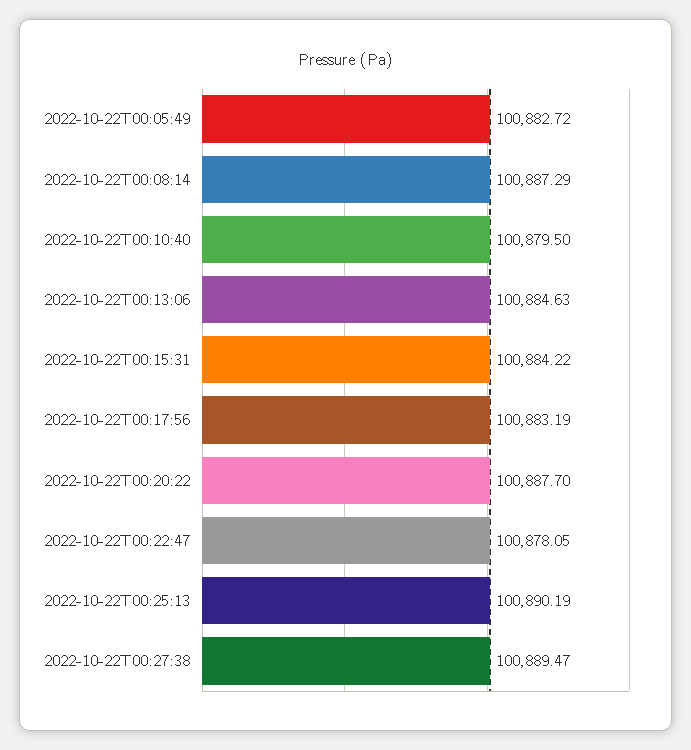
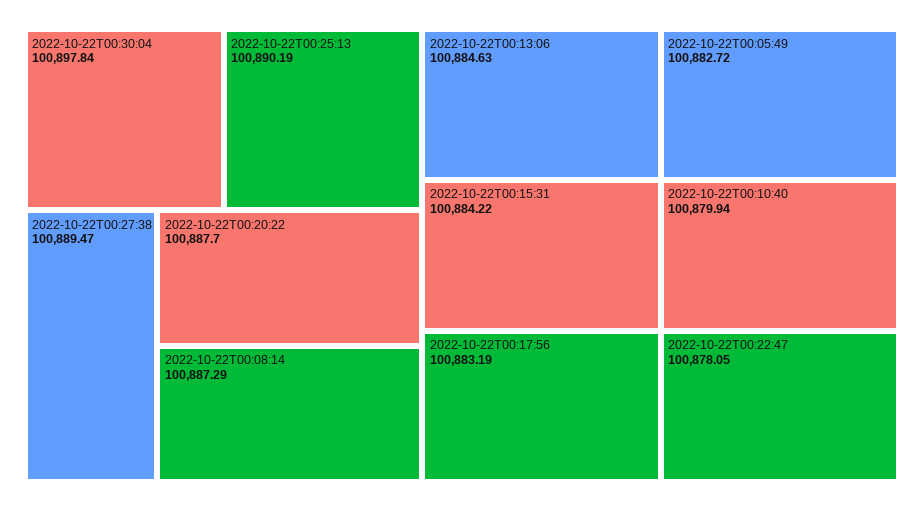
2022-10-22T00:10:40: 100879.5 -> 100879.94
2022-10-22T00:30:04: none -> 100897.84

